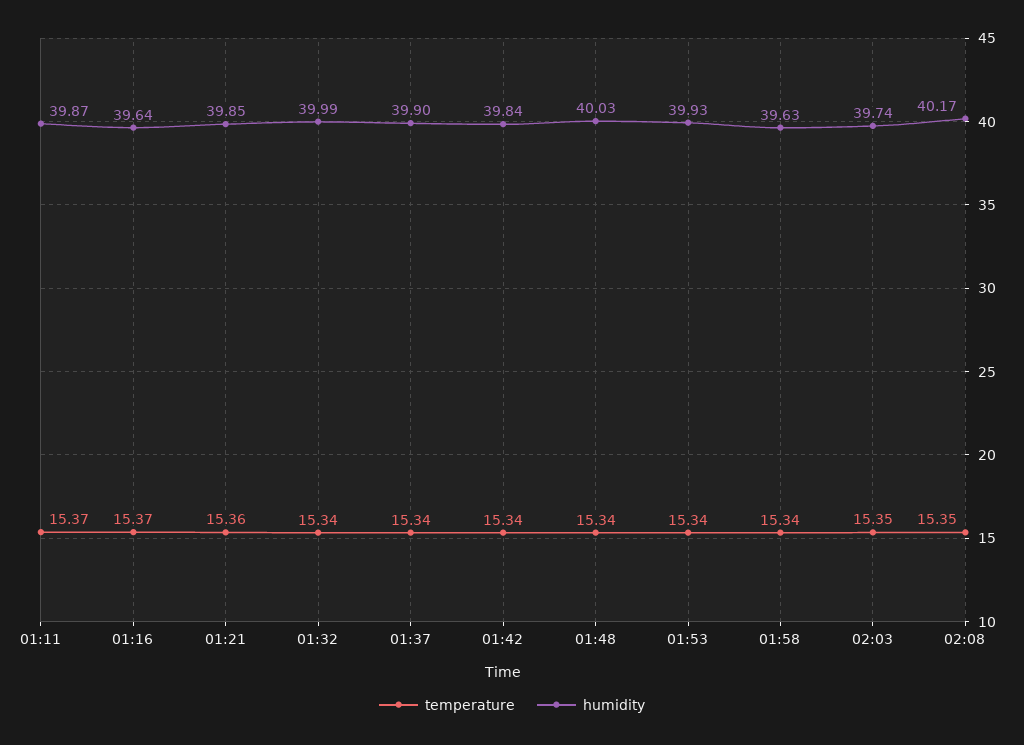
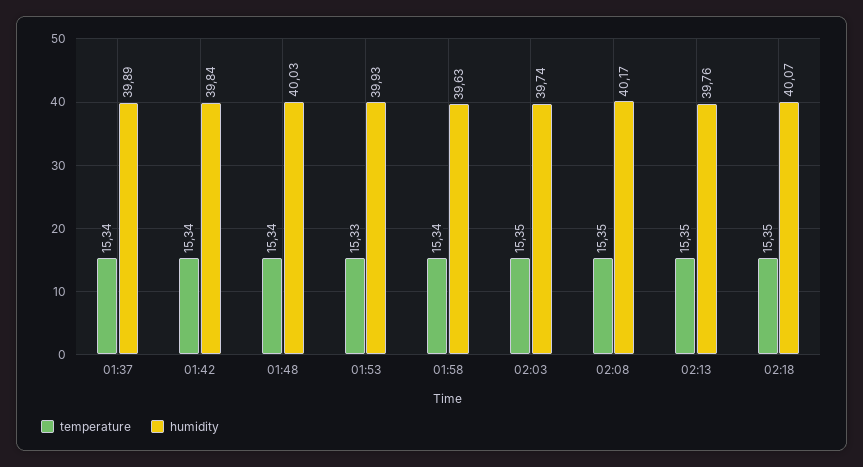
temperature, 01:11: 15.37 -> none
humidity, 01:11: 39.87 -> none
temperature, 01:16: 15.37 -> none
humidity, 01:16: 39.64 -> none
temperature, 01:21: 15.36 -> none
humidity, 01:21: 39.85 -> none
temperature, 01:32: 15.34 -> none
humidity, 01:32: 39.99 -> none
humidity, 01:37: 39.9 -> 39.89
temperature, 01:53: 15.34 -> 15.33
temperature, 02:13: none -> 15.35
humidity, 02:13: none -> 39.76
temperature, 02:18: none -> 15.35
humidity, 02:18: none -> 40.07

